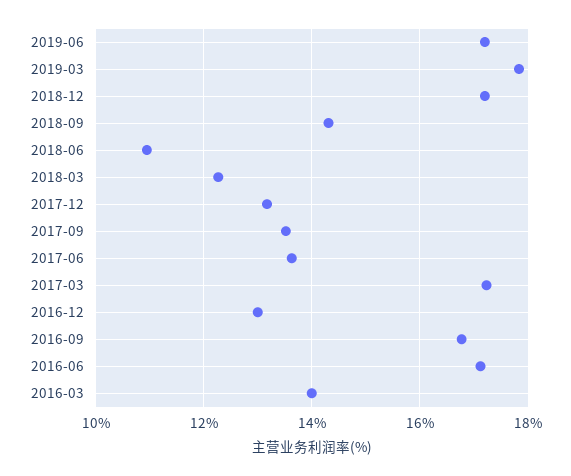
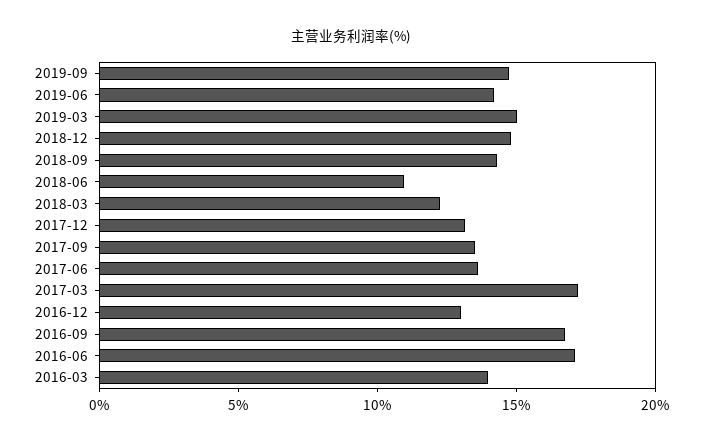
2019-06: 17.2 -> 14
2019-03: 17.8 -> 15
2018-12: 17.2 -> 15
2019-09: none -> 15

